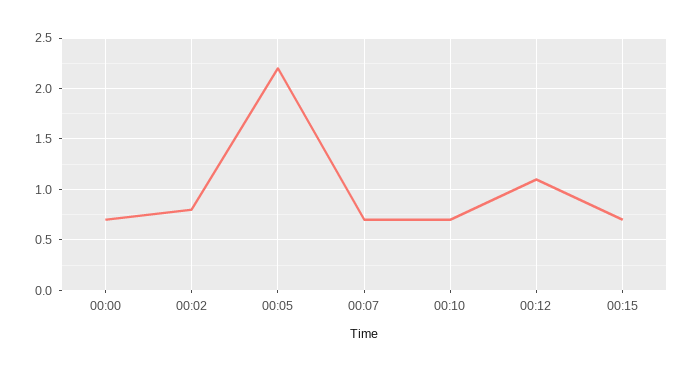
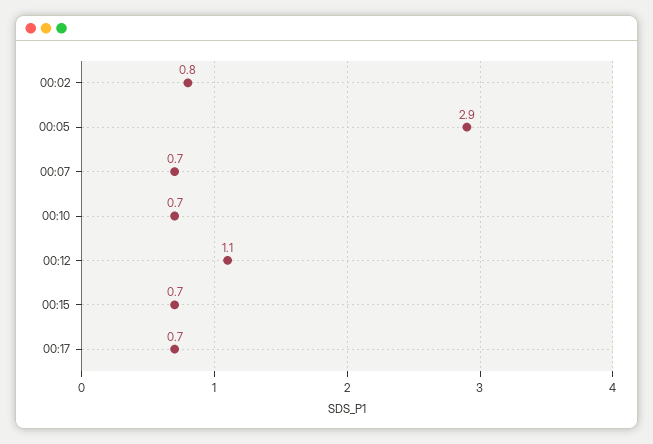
00:00: 0.7 -> none
00:05: 2.2 -> 2.9
00:17: none -> 0.7

